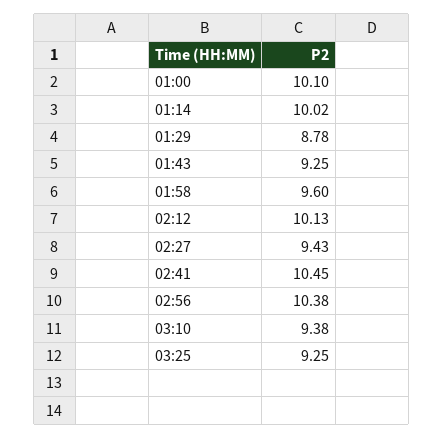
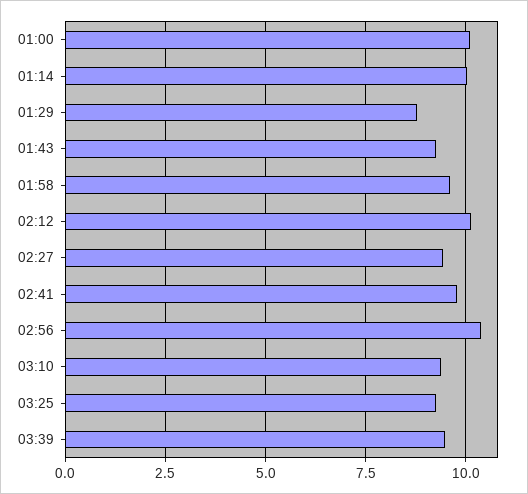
02:41: 10.45 -> 9.75
03:39: none -> 9.5

